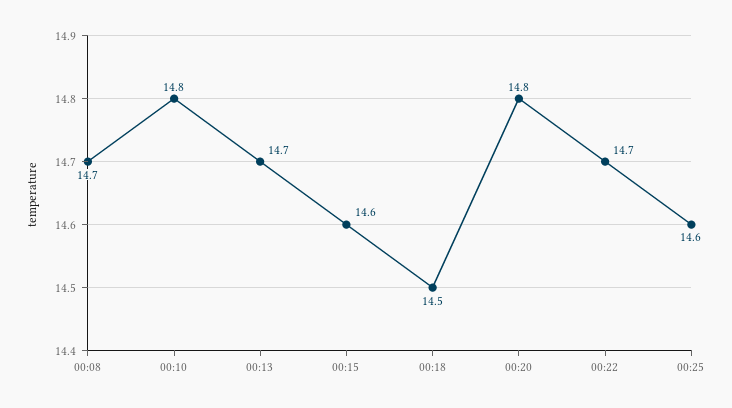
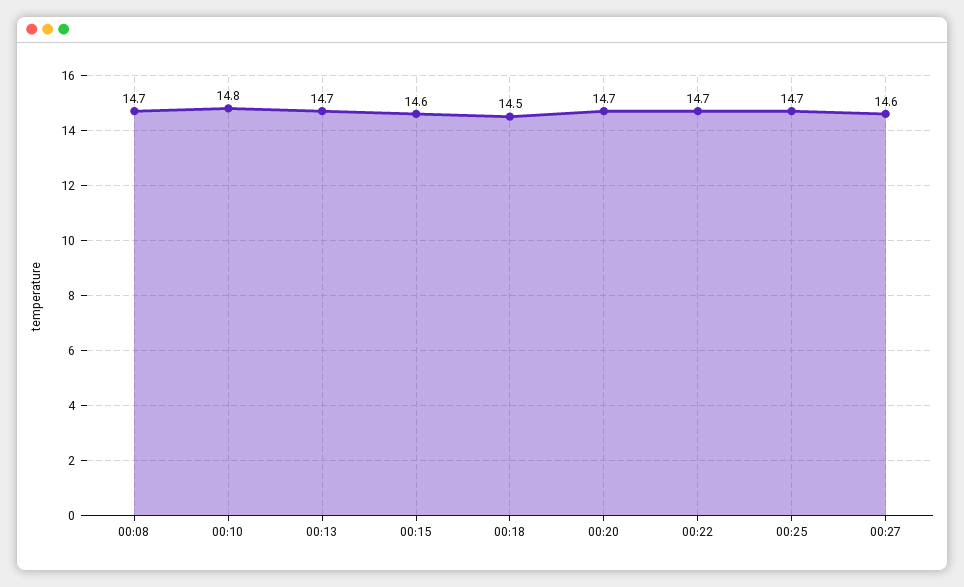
00:20: 14.8 -> 14.7
00:25: 14.6 -> 14.7
00:27: none -> 14.6

